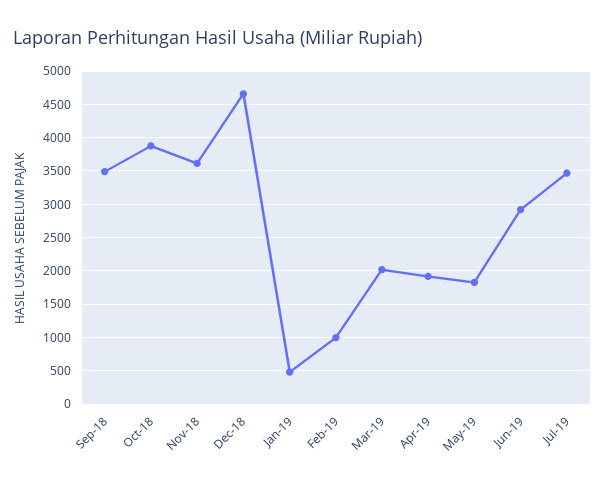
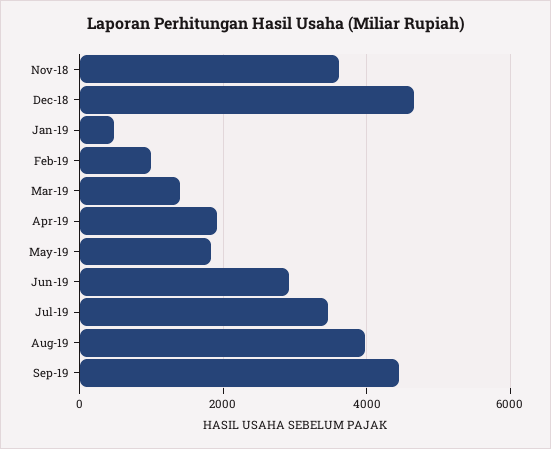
Sep-18: 3500 -> none
Oct-18: 3900 -> none
Mar-19: 2000 -> 1400
Aug-19: none -> 4000
Sep-19: none -> 4400

